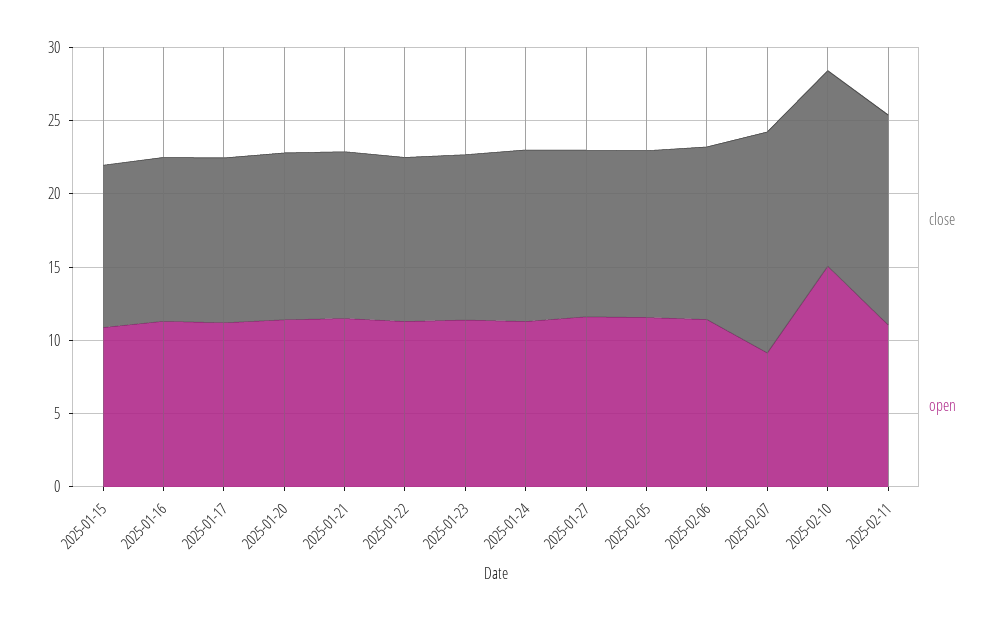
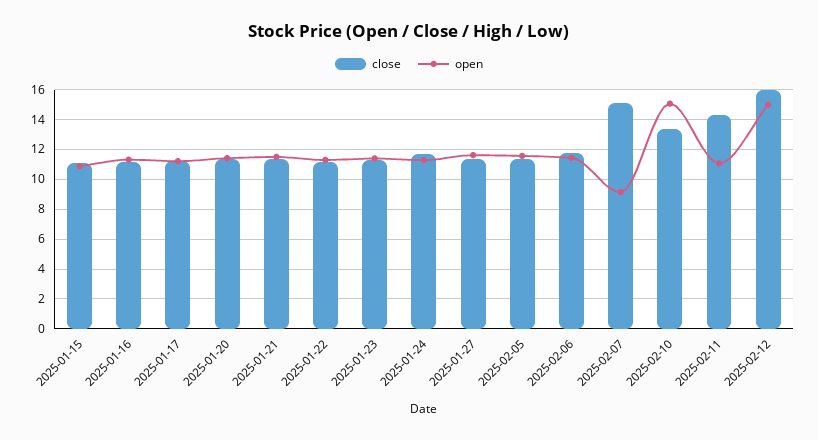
close, 2025-02-12: none -> 16
open, 2025-02-12: none -> 15

